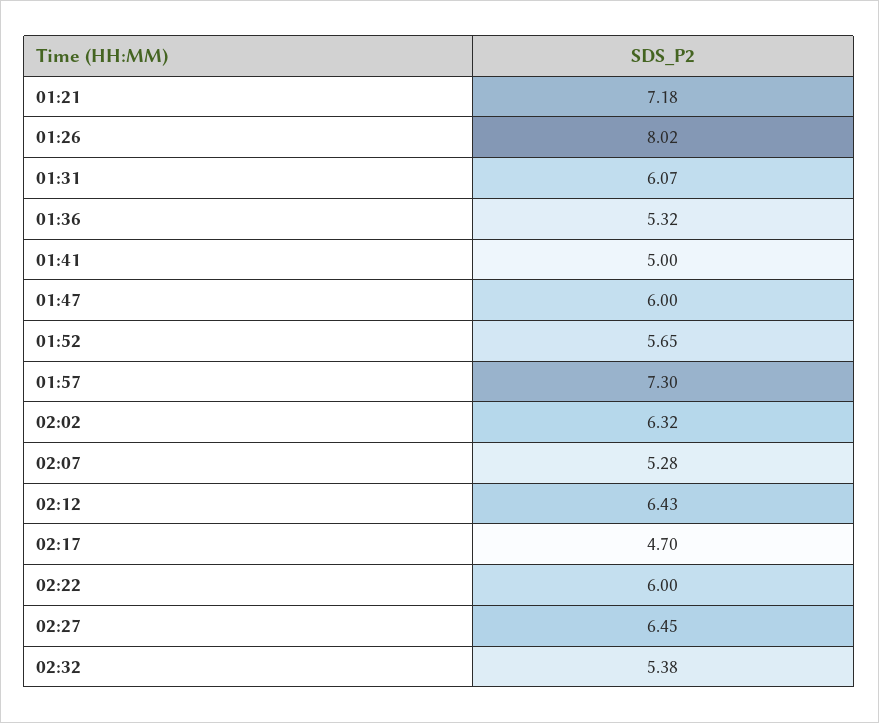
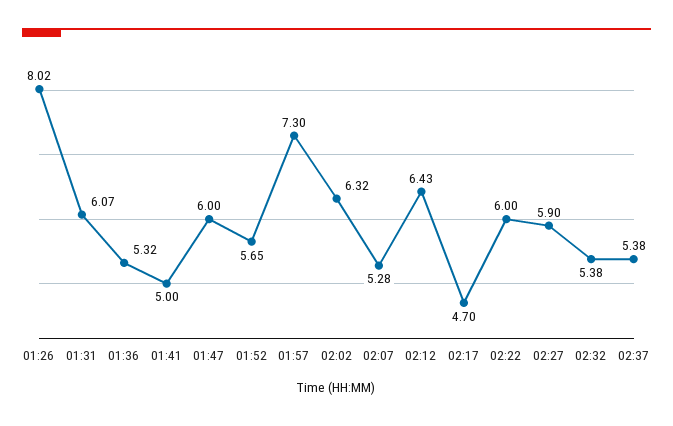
01:21: 7.18 -> none
02:27: 6.45 -> 5.9
02:37: none -> 5.38

